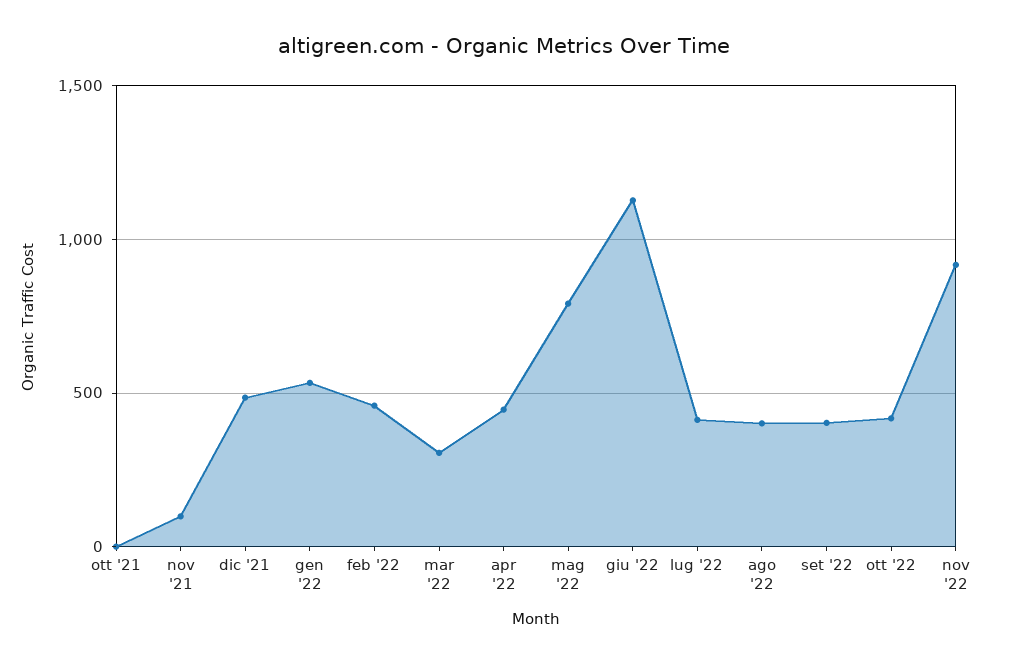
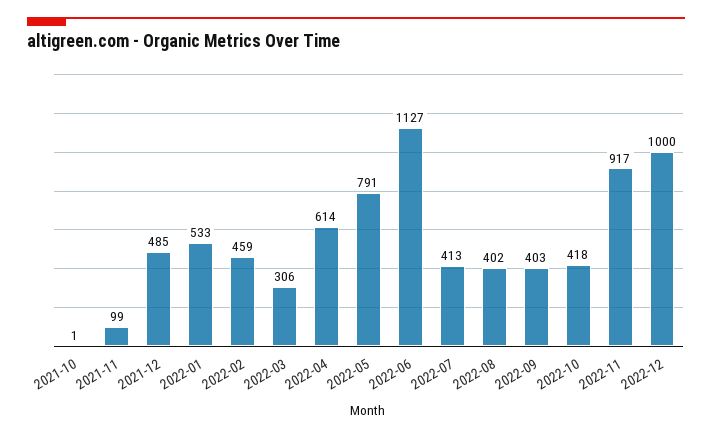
apr '22: 450 -> 614
2022-12: none -> 1000

